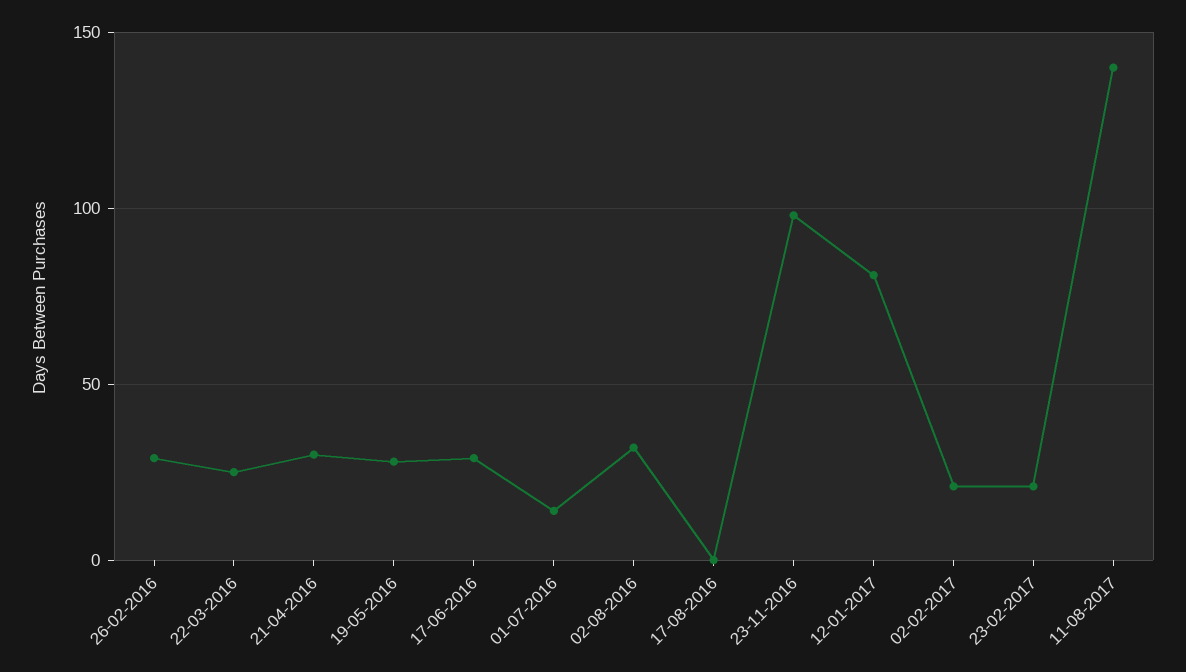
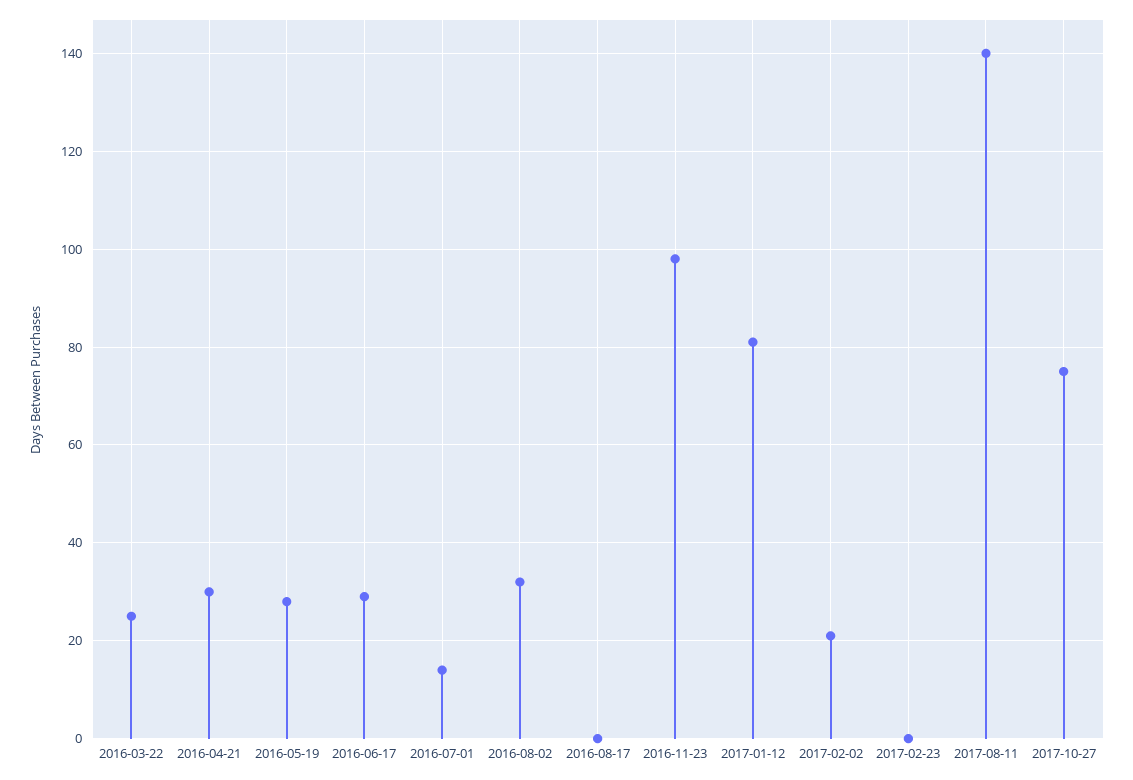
26-02-2016: 30 -> none
23-02-2017: 20 -> 0
2017-10-27: none -> 75

